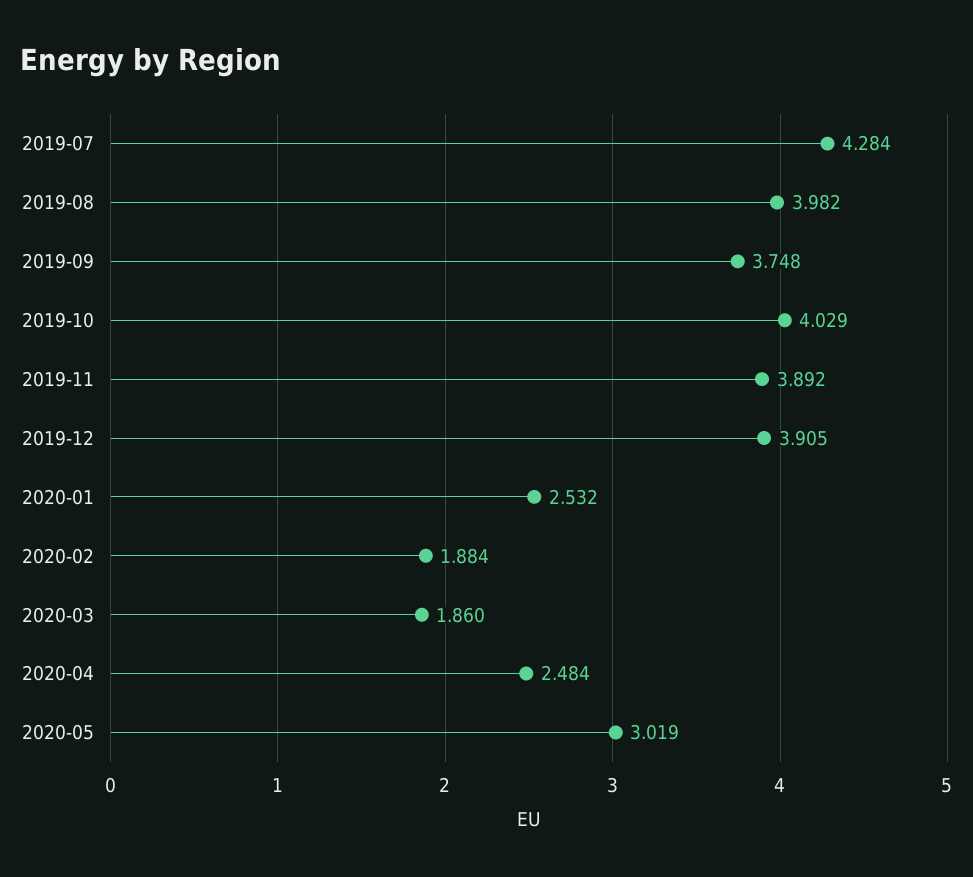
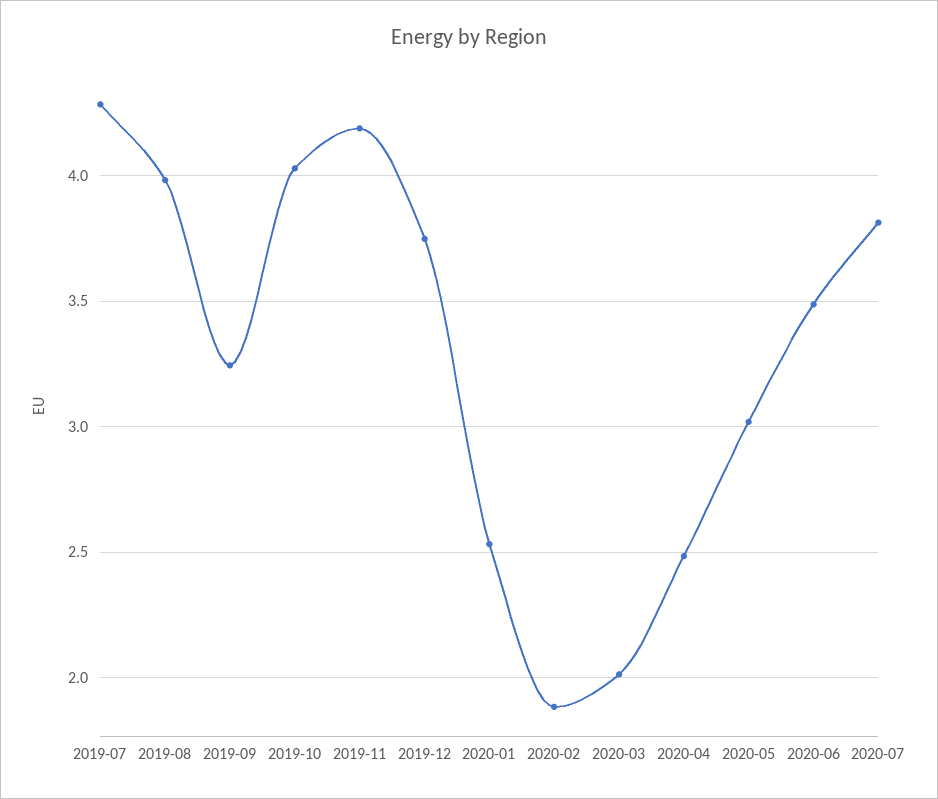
2019-09: 3.748 -> 3.25
2019-11: 3.892 -> 4.2
2019-12: 3.905 -> 3.75
2020-03: 1.86 -> 2
2020-06: none -> 3.5
2020-07: none -> 3.8

